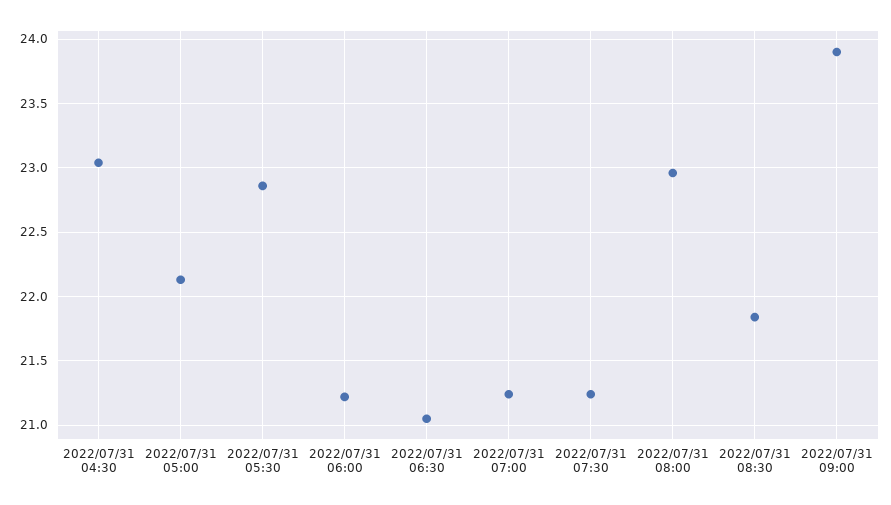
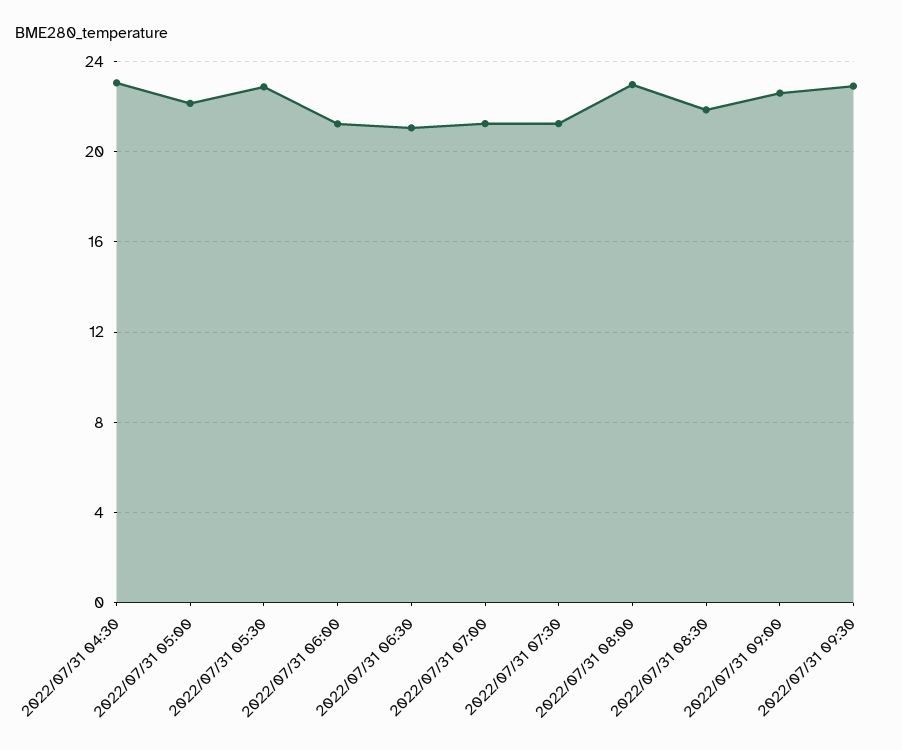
2022/07/31 09:00: 23.9 -> 22.5
2022/07/31 09:30: none -> 23

